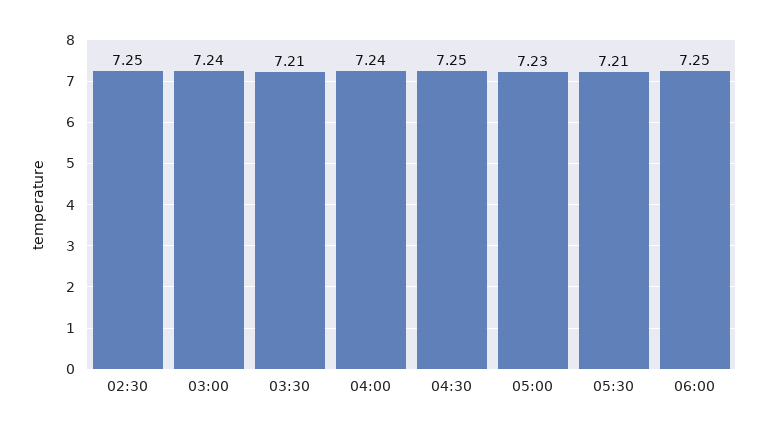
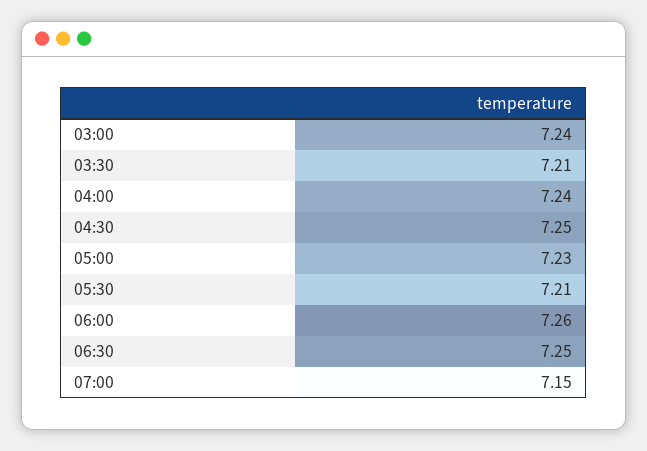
02:30: 7.25 -> none
06:00: 7.25 -> 7.26
06:30: none -> 7.25
07:00: none -> 7.15

